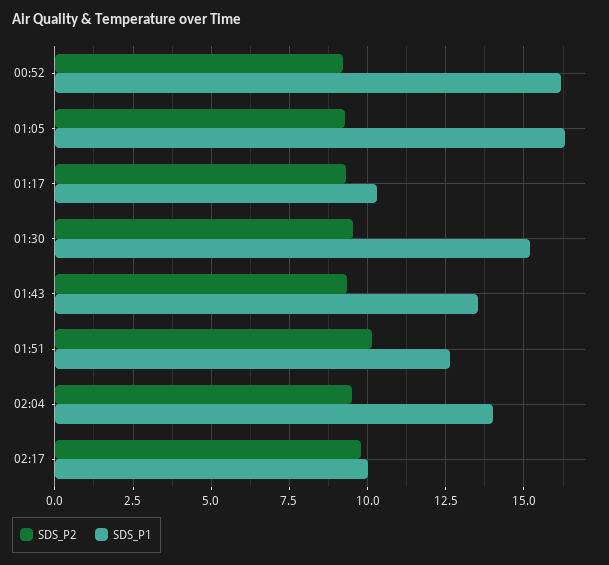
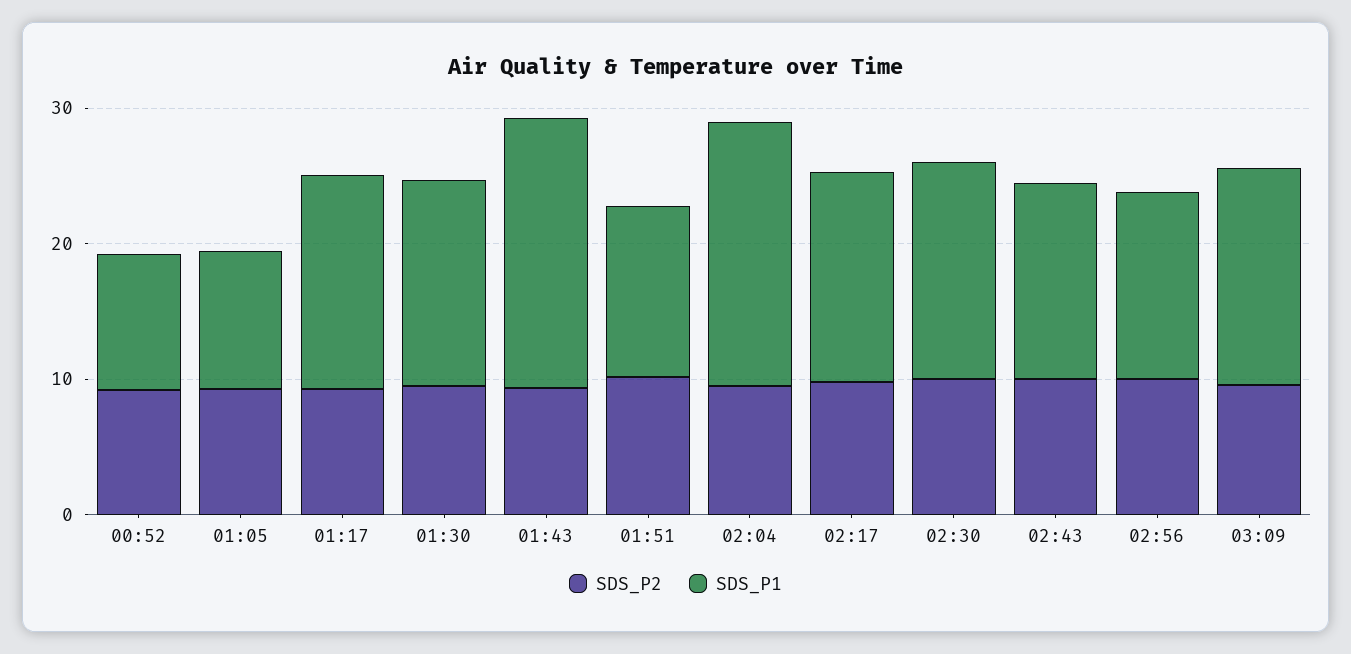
SDS_P1, 00:52: 16.25 -> 10
SDS_P1, 01:05: 16.25 -> 10
SDS_P1, 01:17: 10.25 -> 16
SDS_P1, 01:43: 13.5 -> 20
SDS_P1, 02:04: 14 -> 20
SDS_P1, 02:17: 10 -> 16
SDS_P2, 02:30: none -> 10
SDS_P1, 02:30: none -> 16
SDS_P2, 02:43: none -> 10
SDS_P1, 02:43: none -> 14
SDS_P2, 02:56: none -> 10
SDS_P1, 02:56: none -> 14
SDS_P2, 03:09: none -> 10
SDS_P1, 03:09: none -> 16

